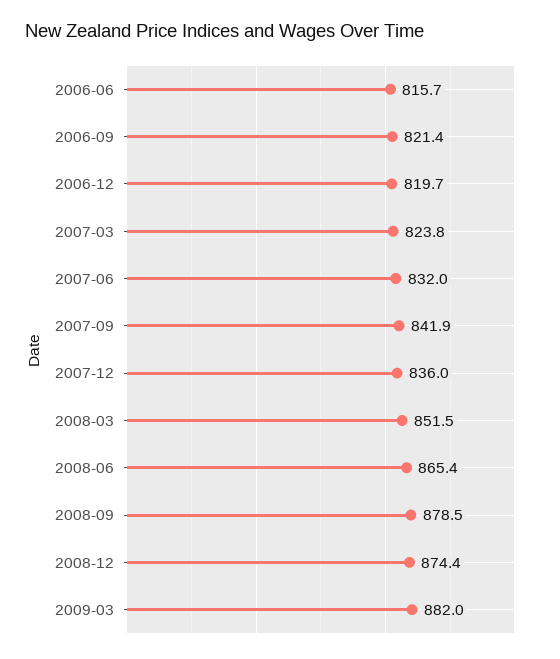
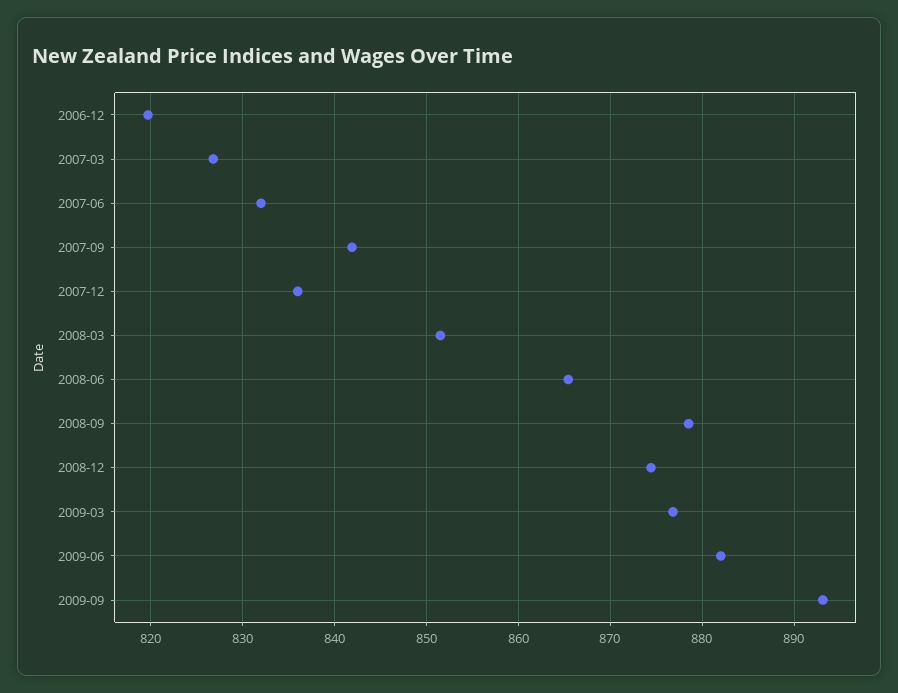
2006-06: 815.7 -> none
2006-09: 821.4 -> none
2007-03: 823.8 -> 827
2009-03: 882 -> 877
2009-06: none -> 882
2009-09: none -> 893

